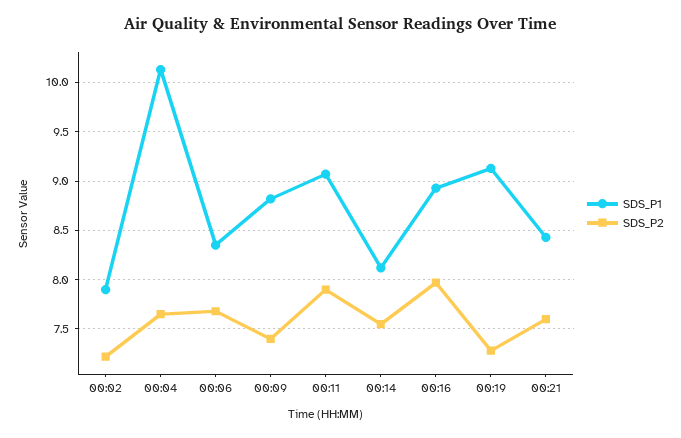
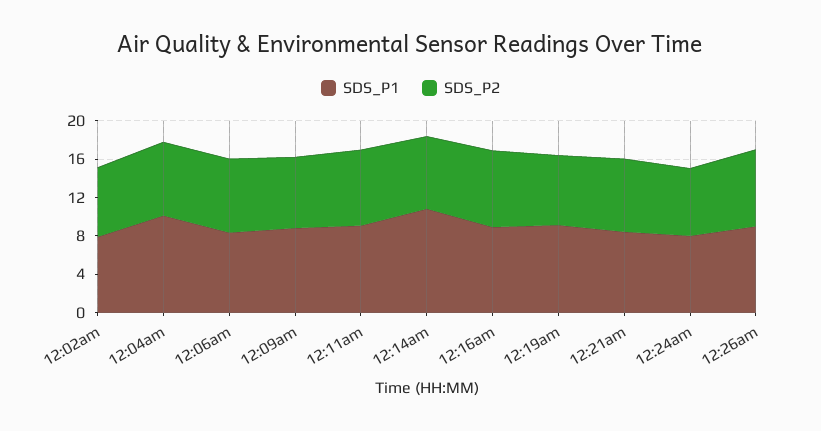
SDS_P1, 00:14: 8.1 -> 11
SDS_P1, 12:24am: none -> 8
SDS_P2, 12:24am: none -> 7
SDS_P1, 12:26am: none -> 9
SDS_P2, 12:26am: none -> 8

